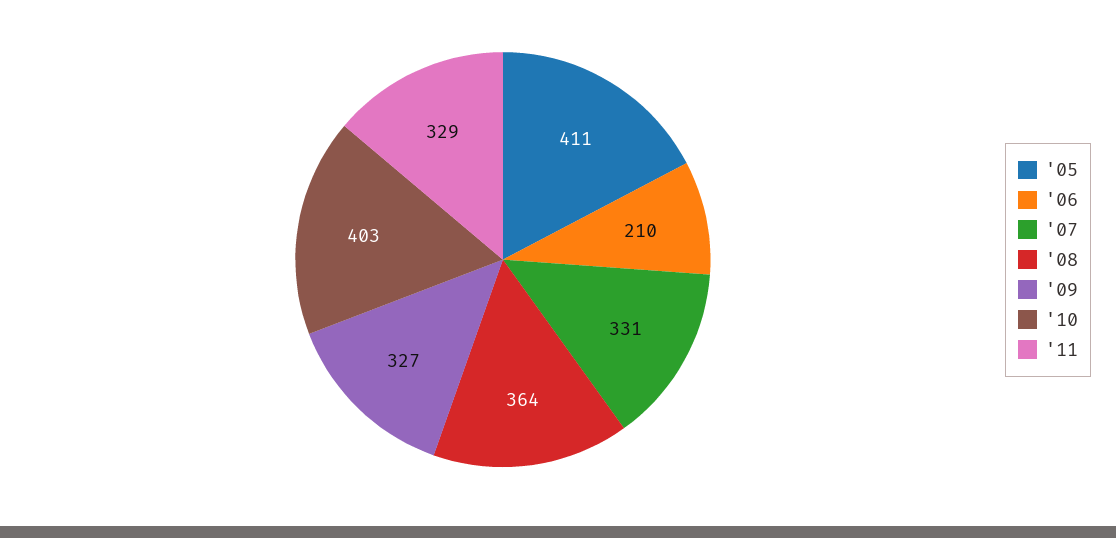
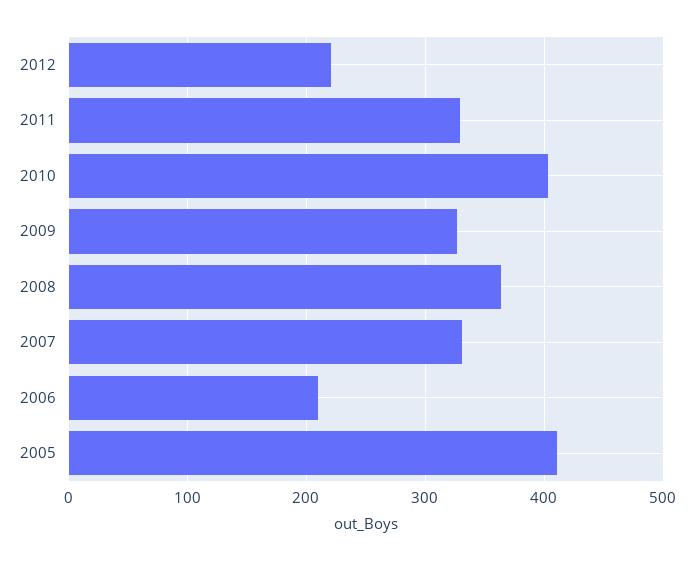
2012: none -> 220

